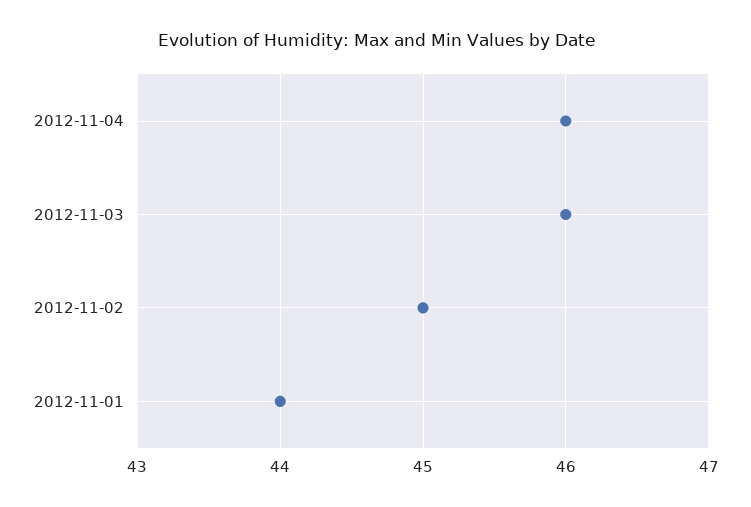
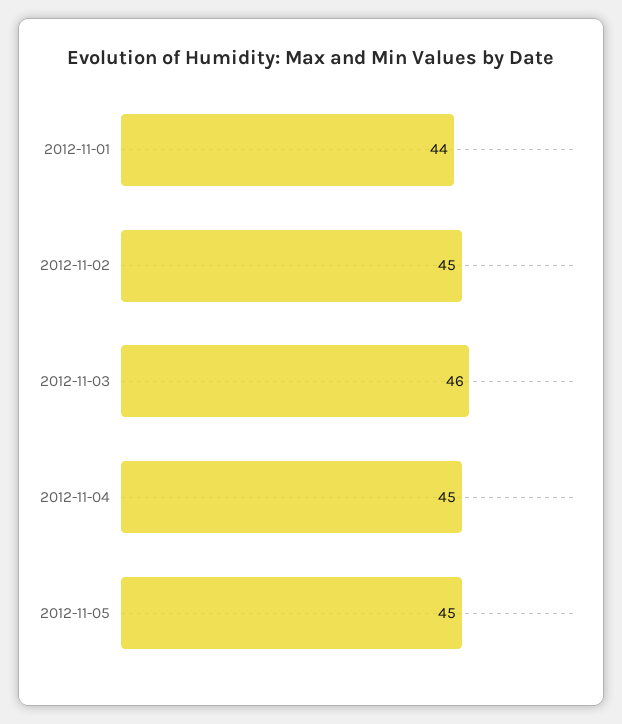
2012-11-04: 46 -> 45
2012-11-05: none -> 45

